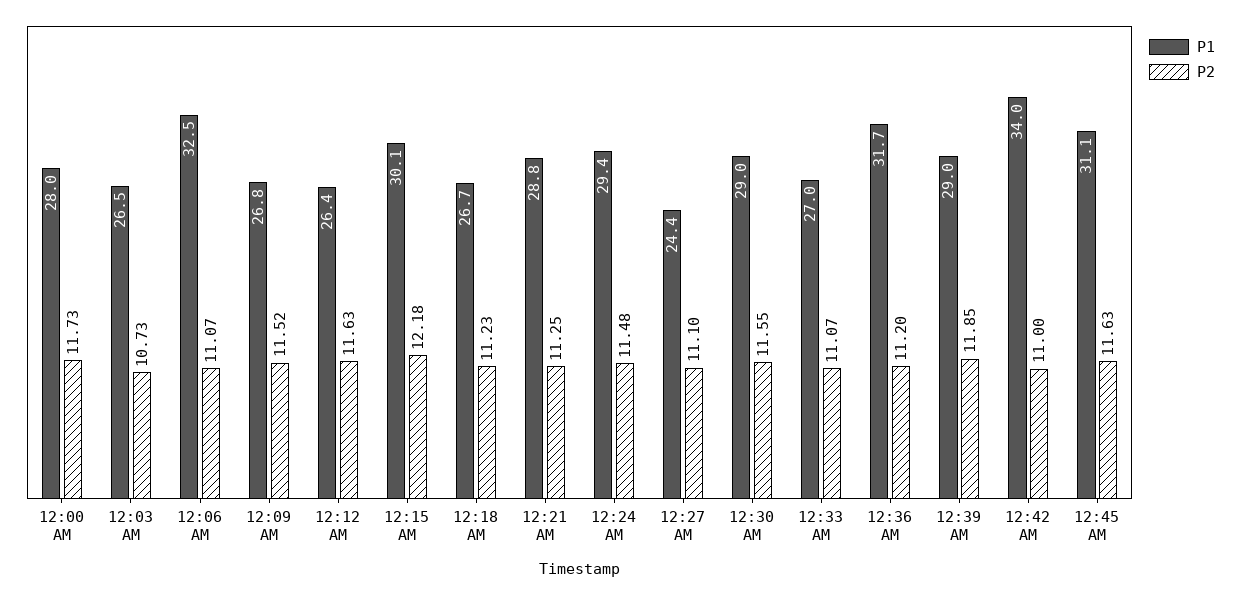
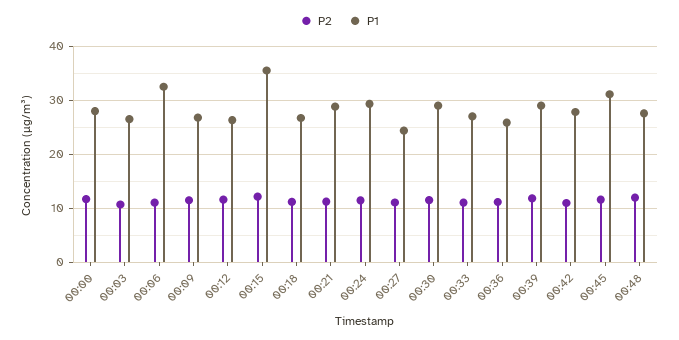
P1, 12:15 AM: 30.1 -> 36
P1, 12:36 AM: 31.7 -> 26
P1, 12:42 AM: 34 -> 28
P2, 00:48: none -> 12
P1, 00:48: none -> 28

